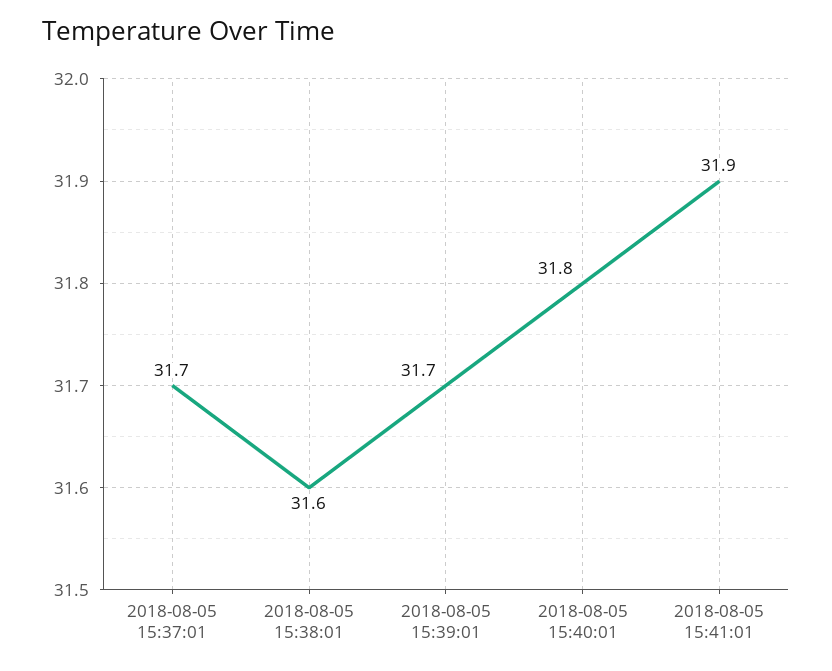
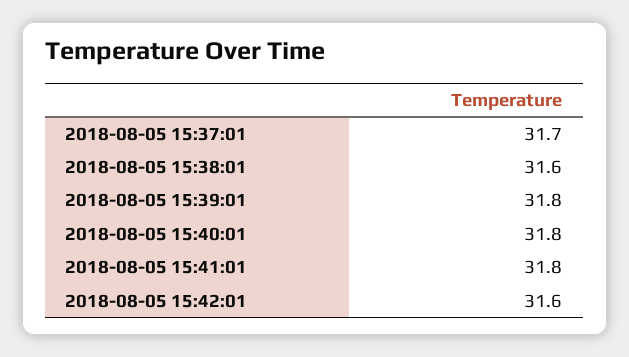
2018-08-05 15:39:01: 31.7 -> 31.8
2018-08-05 15:41:01: 31.9 -> 31.8
2018-08-05 15:42:01: none -> 31.6

